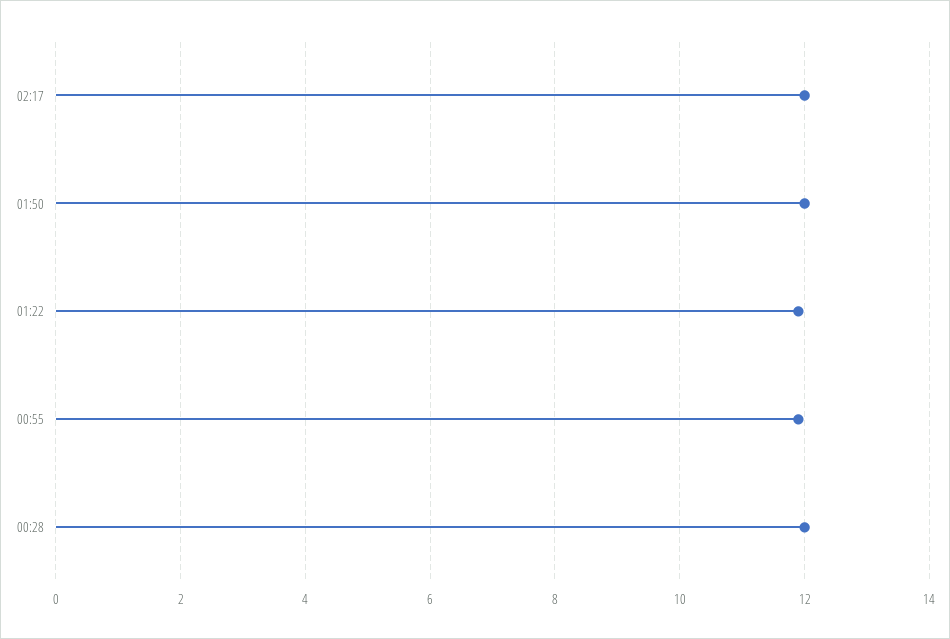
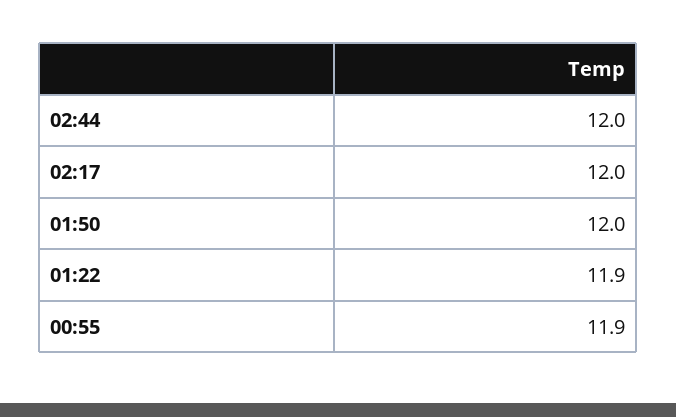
00:28: 12 -> none
02:44: none -> 12

